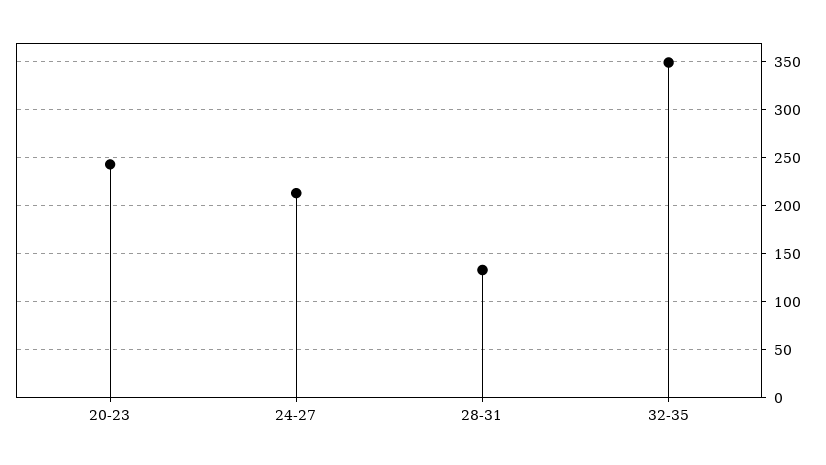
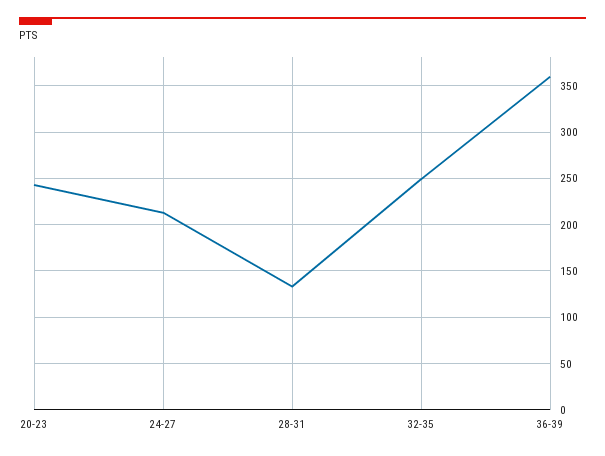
32-35: 350 -> 250
36-39: none -> 360

